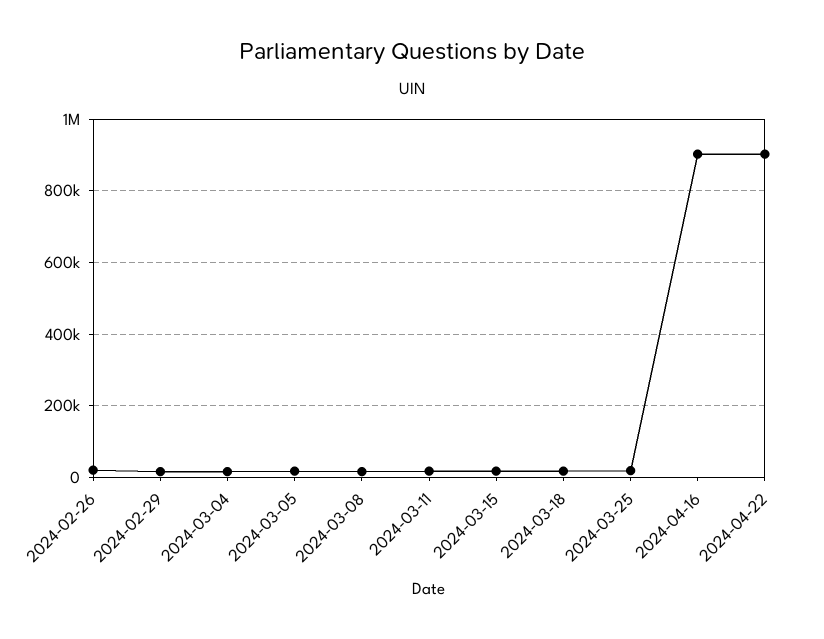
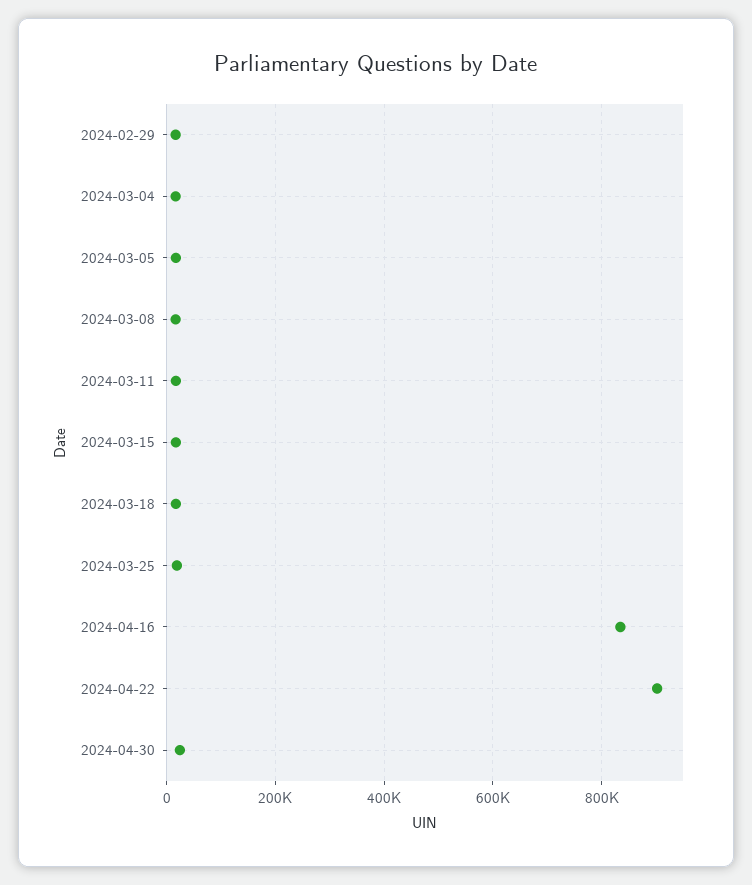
2024-02-26: 20000 -> none
2024-04-16: 900000 -> 840000
2024-04-30: none -> 20000

